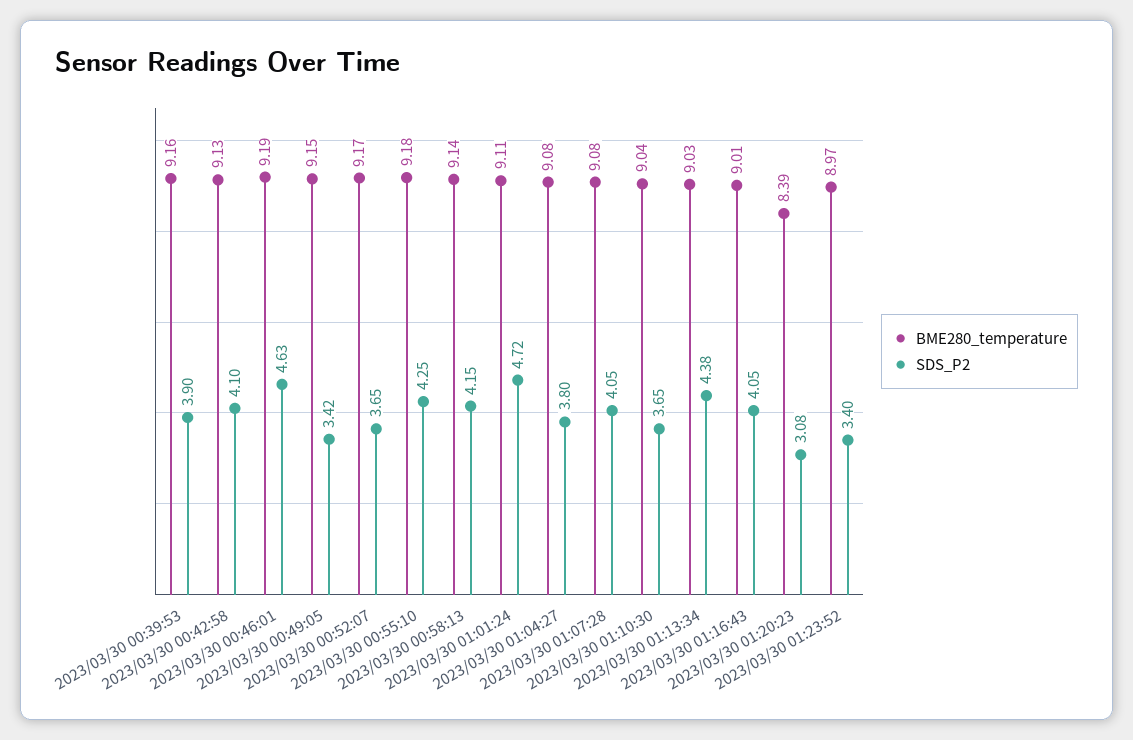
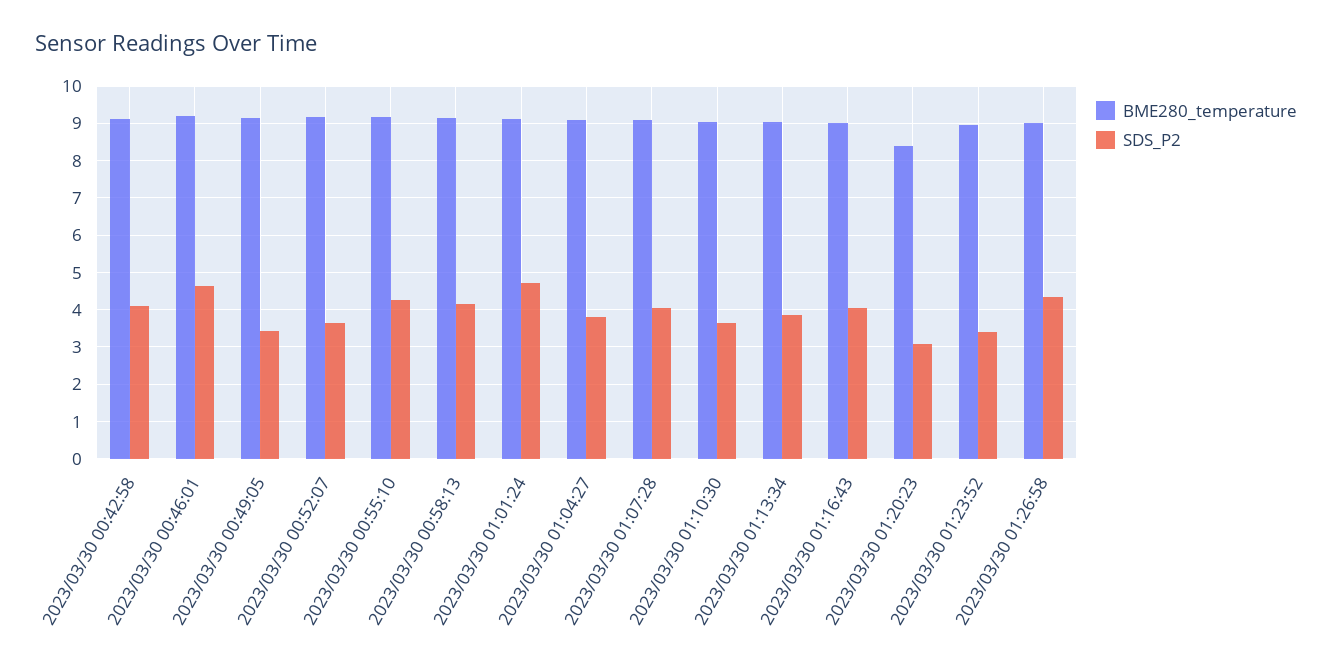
BME280_temperature, 2023/03/30 00:39:53: 9.16 -> none
SDS_P2, 2023/03/30 00:39:53: 3.9 -> none
SDS_P2, 2023/03/30 01:13:34: 4.38 -> 3.8
BME280_temperature, 2023/03/30 01:26:58: none -> 9
SDS_P2, 2023/03/30 01:26:58: none -> 4.4

